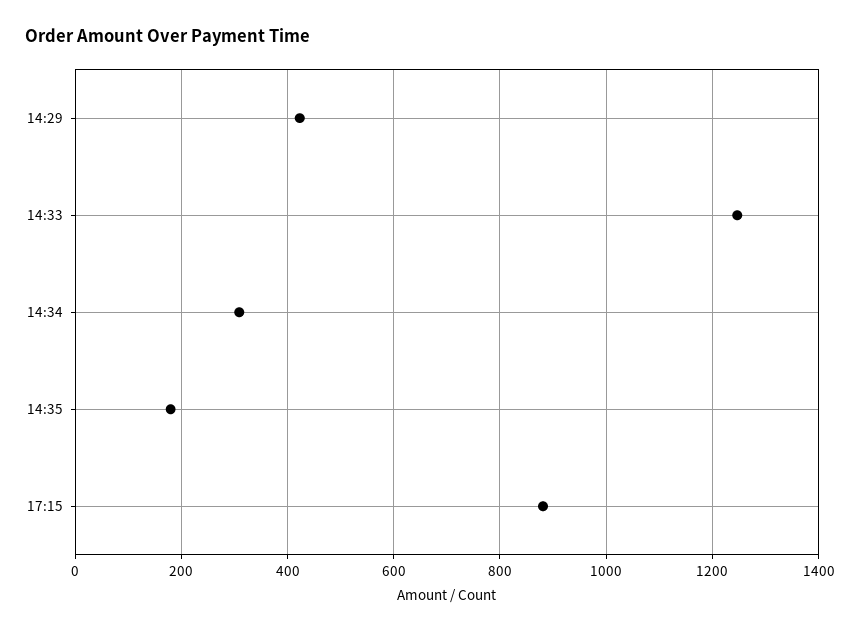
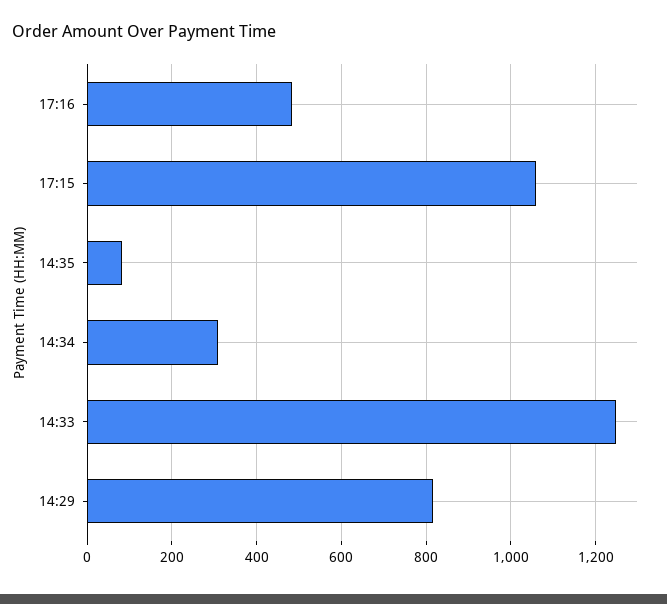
14:29: 420 -> 820
14:35: 180 -> 80
17:15: 880 -> 1060
17:16: none -> 480

